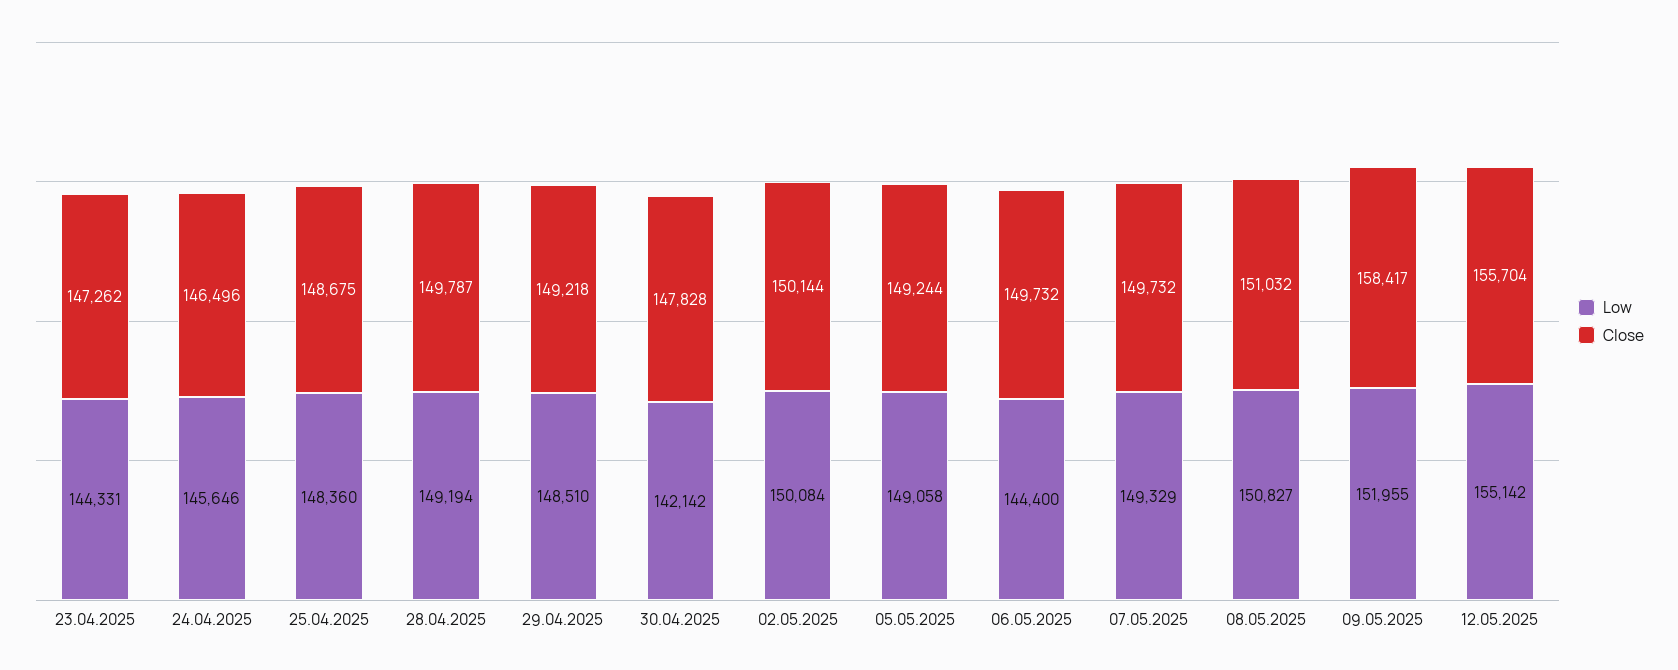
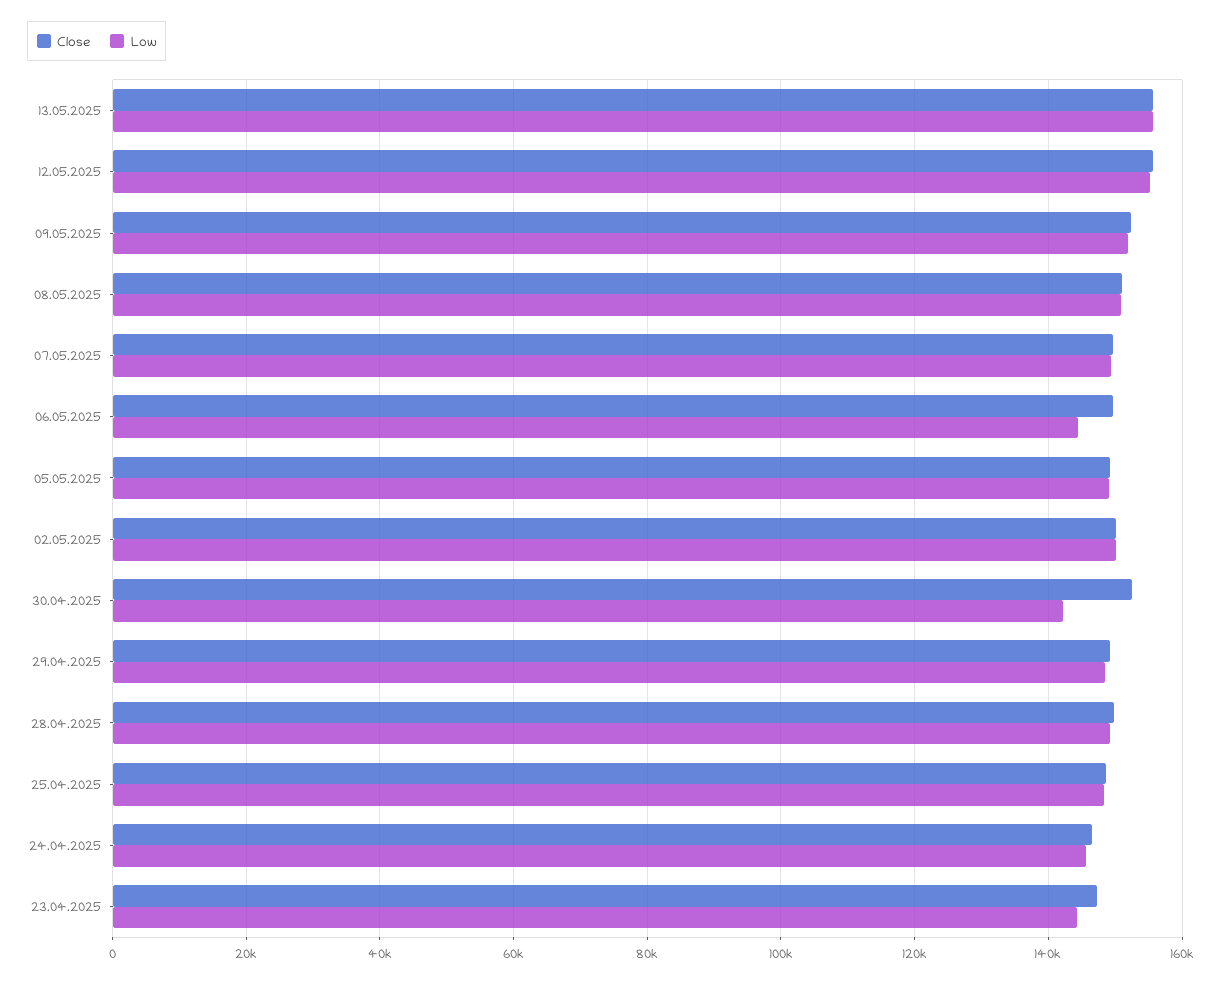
Close, 30.04.2025: 147828 -> 152000
Close, 09.05.2025: 158417 -> 152000
Close, 13.05.2025: none -> 156000
Low, 13.05.2025: none -> 156000

